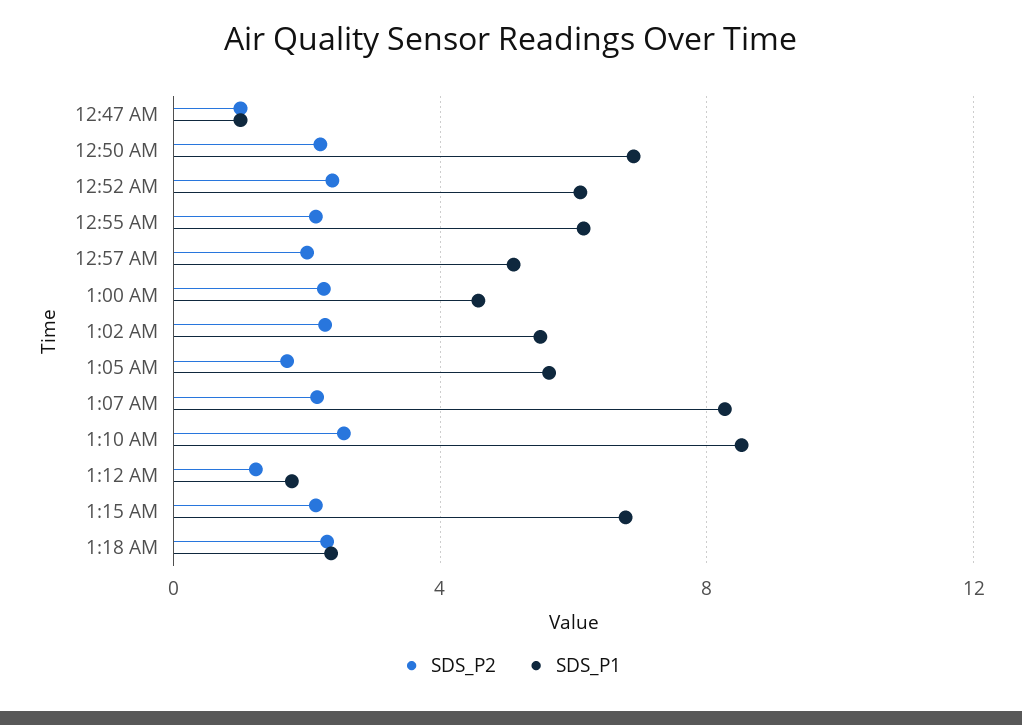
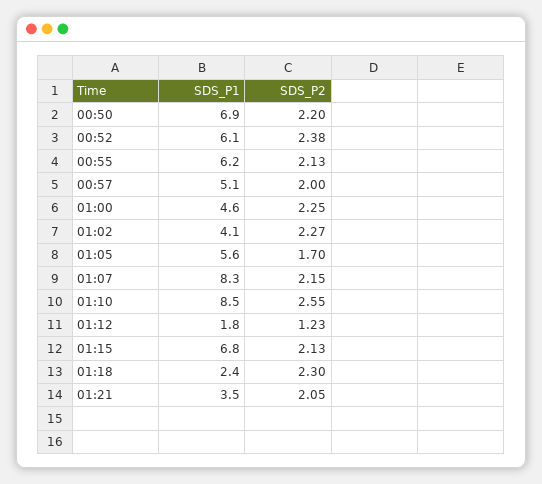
SDS_P2, 12:47 AM: 1 -> none
SDS_P1, 12:47 AM: 1 -> none
SDS_P1, 1:02 AM: 5.5 -> 4.1
SDS_P1, 01:21: none -> 3.5
SDS_P2, 01:21: none -> 2.05

